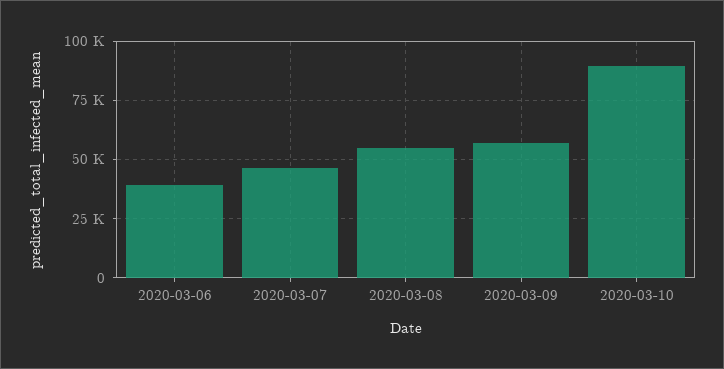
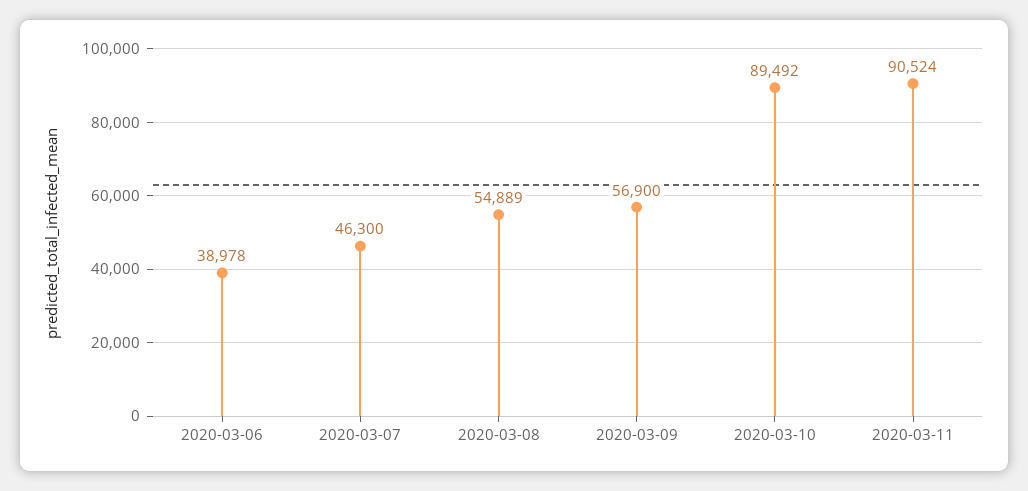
2020-03-11: none -> 90524

